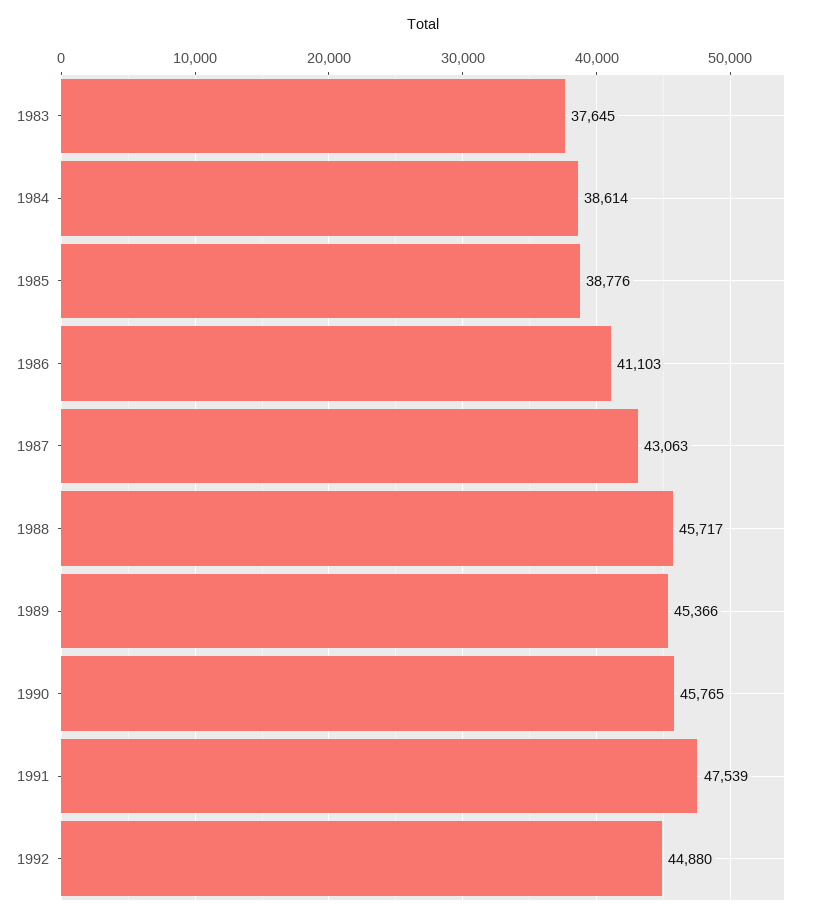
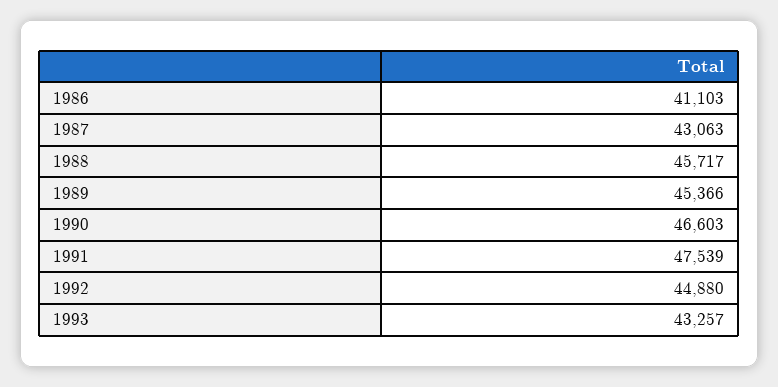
1983: 37645 -> none
1984: 38614 -> none
1985: 38776 -> none
1990: 45765 -> 46603
1993: none -> 43257

